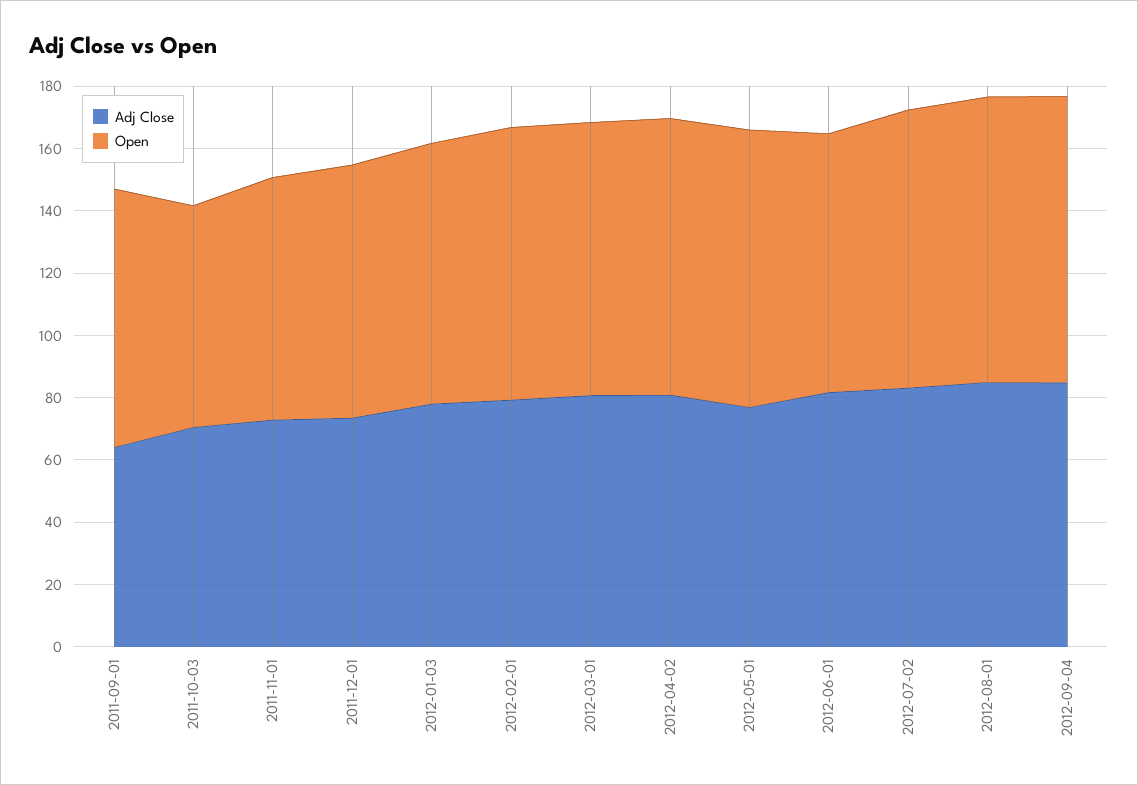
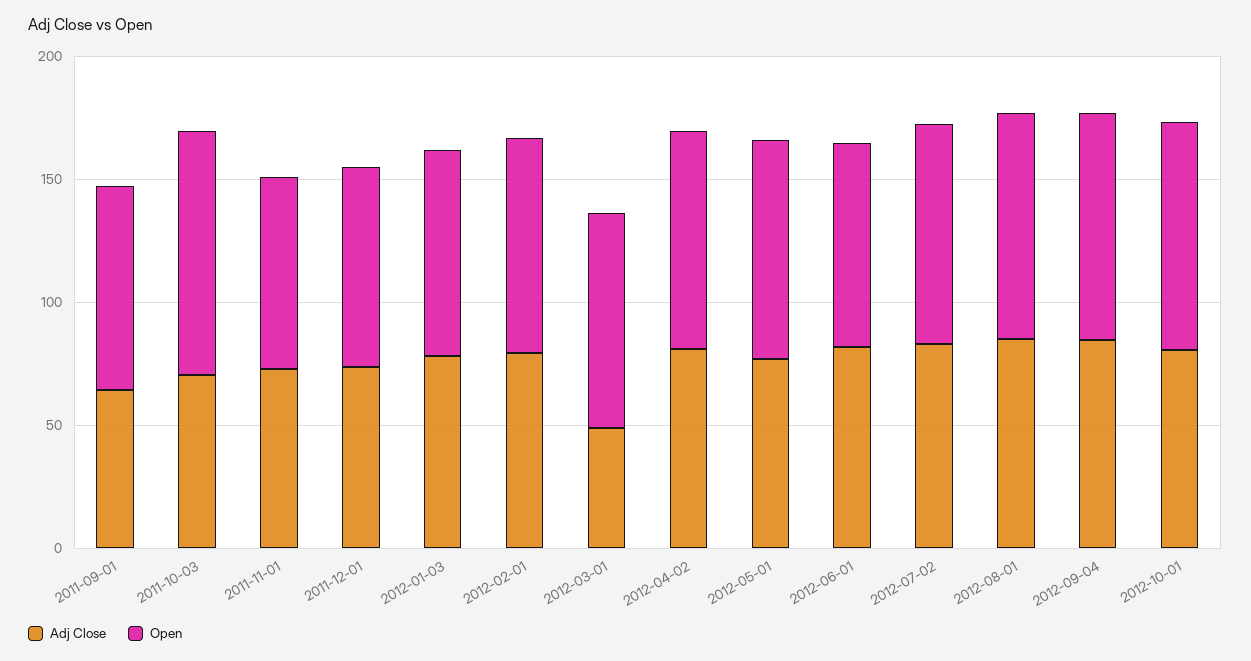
Open, 2011-10-03: 70 -> 100
Adj Close, 2012-03-01: 80 -> 50
Adj Close, 2012-10-01: none -> 80
Open, 2012-10-01: none -> 90

